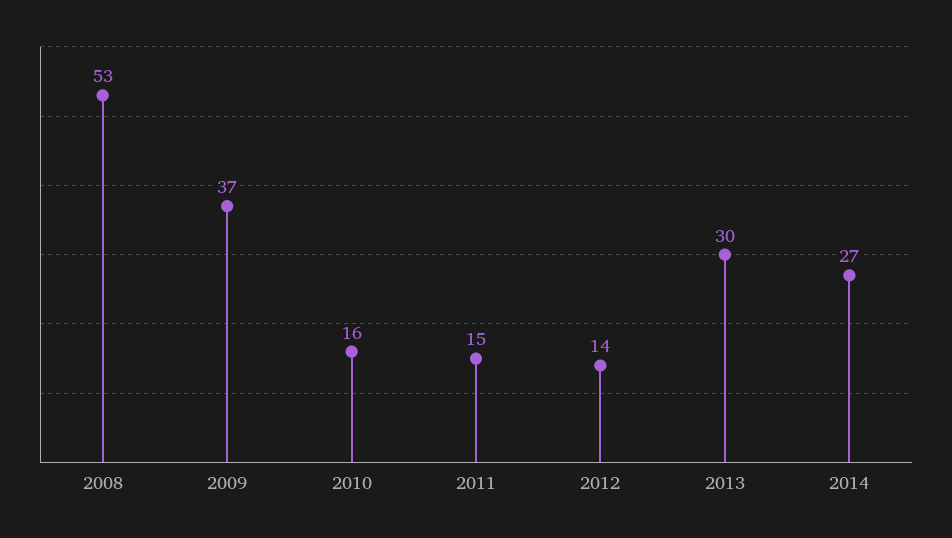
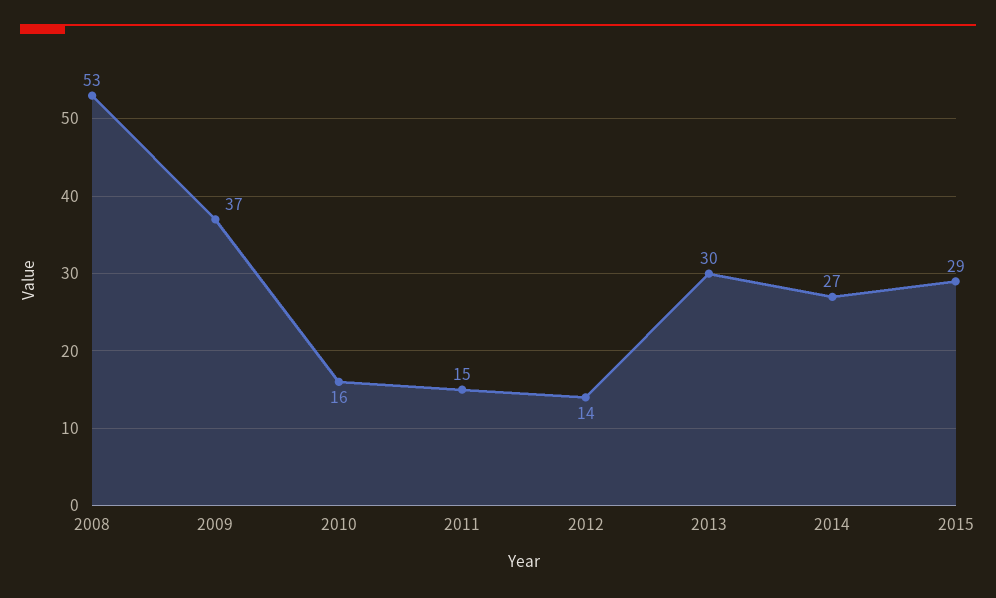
2015: none -> 29

